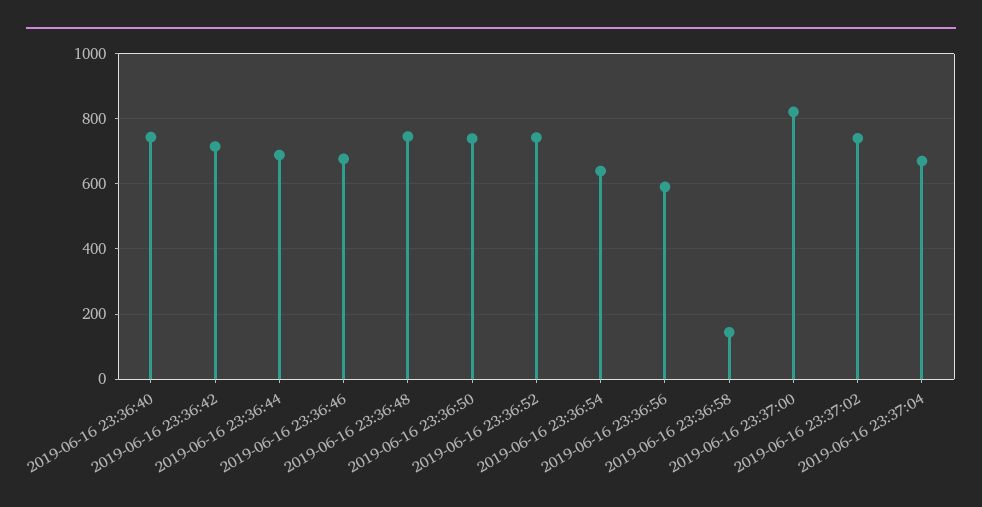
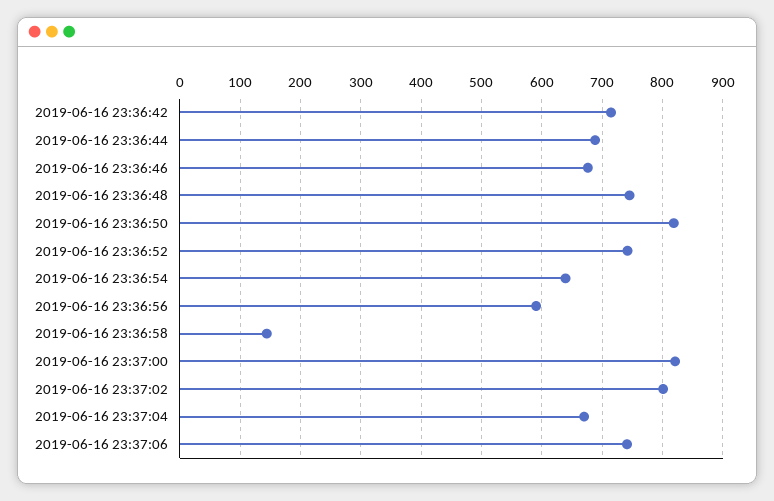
2019-06-16 23:36:40: 740 -> none
2019-06-16 23:36:50: 740 -> 820
2019-06-16 23:37:02: 740 -> 800
2019-06-16 23:37:06: none -> 740

